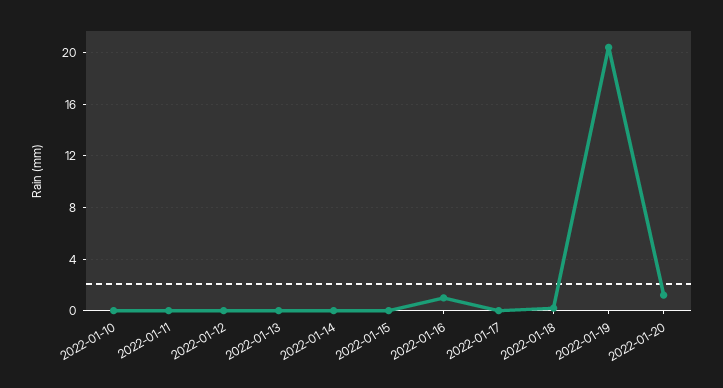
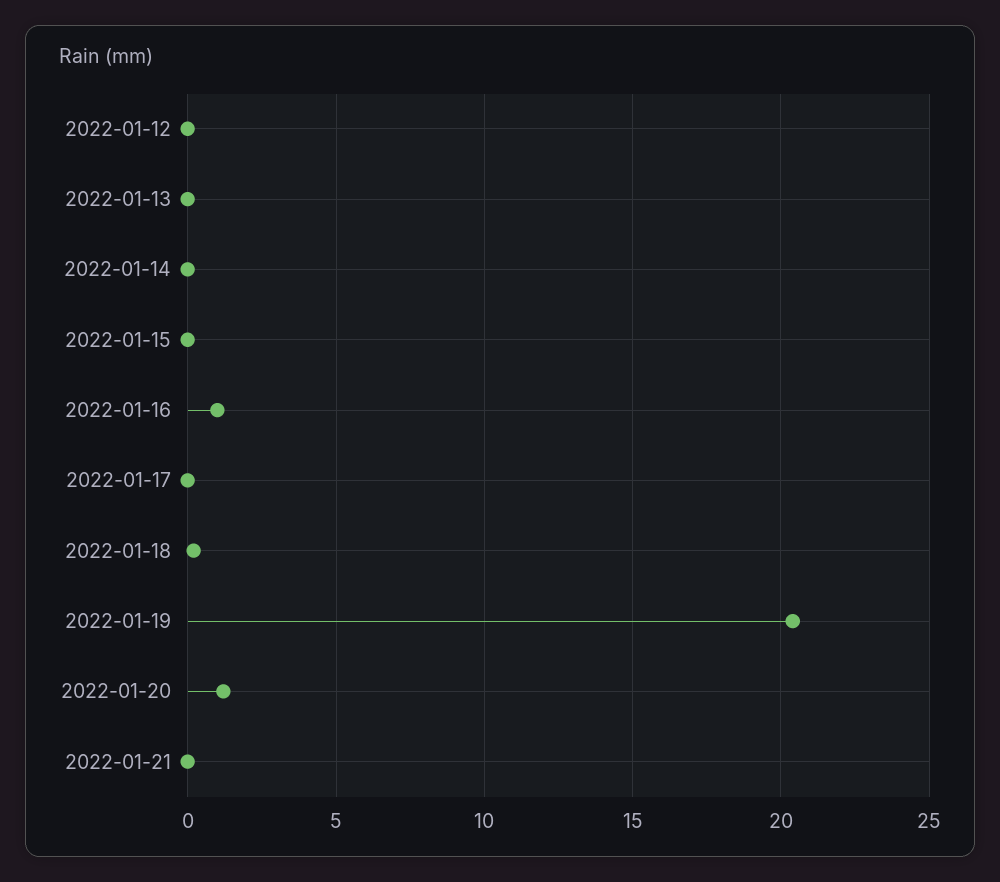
2022-01-10: 0 -> none
2022-01-11: 0 -> none
2022-01-21: none -> 0

